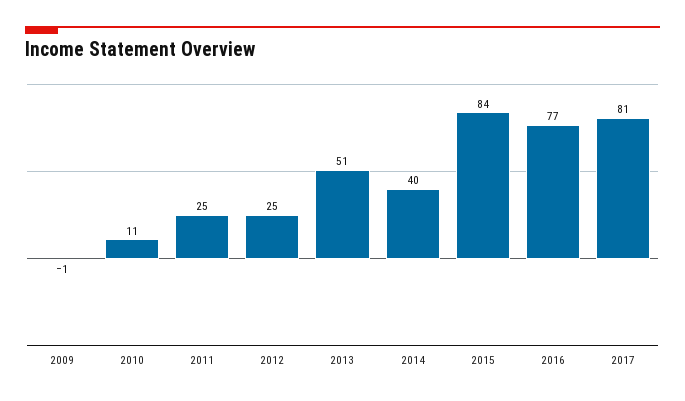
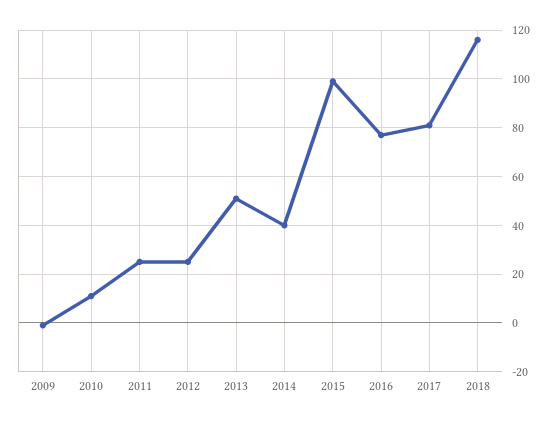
2015: 84 -> 100
2018: none -> 115

